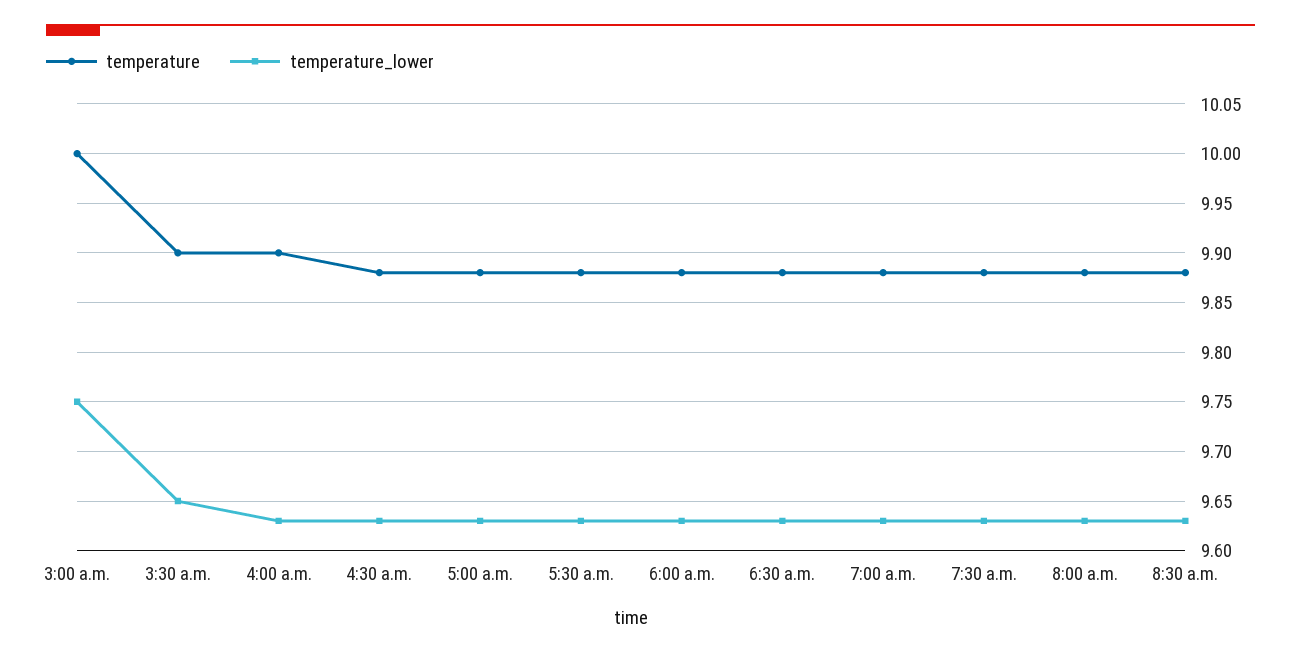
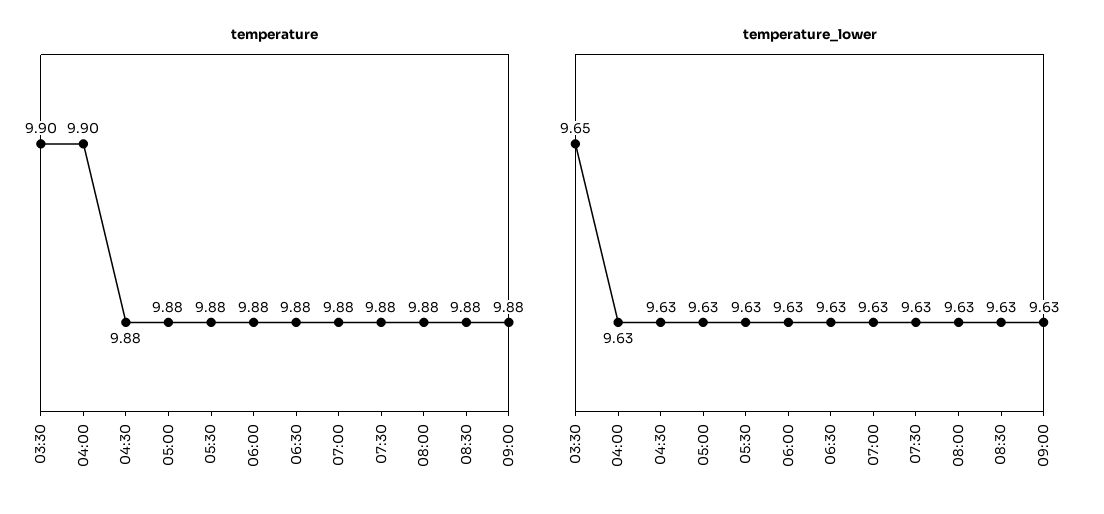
temperature, 3:00 a.m.: 10 -> none
temperature_lower, 3:00 a.m.: 9.75 -> none
temperature, 09:00: none -> 9.88
temperature_lower, 09:00: none -> 9.63

